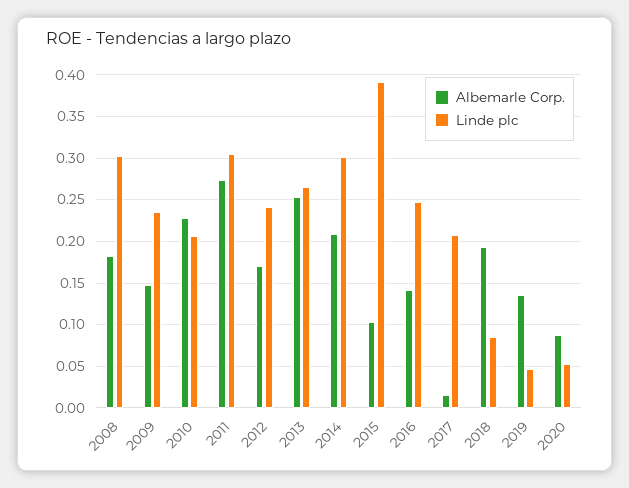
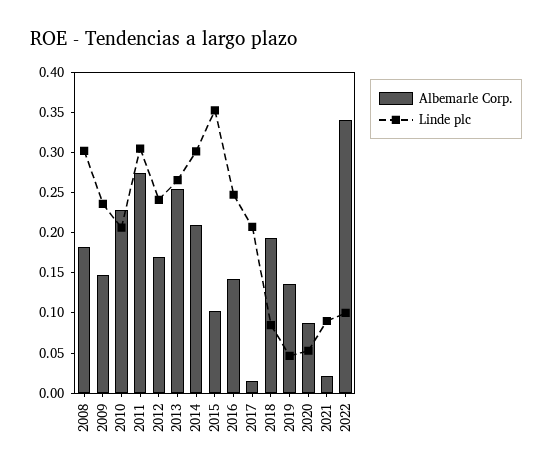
Linde plc, 2015: 0.39 -> 0.35
Albemarle Corp., 2021: none -> 0.02
Linde plc, 2021: none -> 0.09
Albemarle Corp., 2022: none -> 0.34
Linde plc, 2022: none -> 0.1

